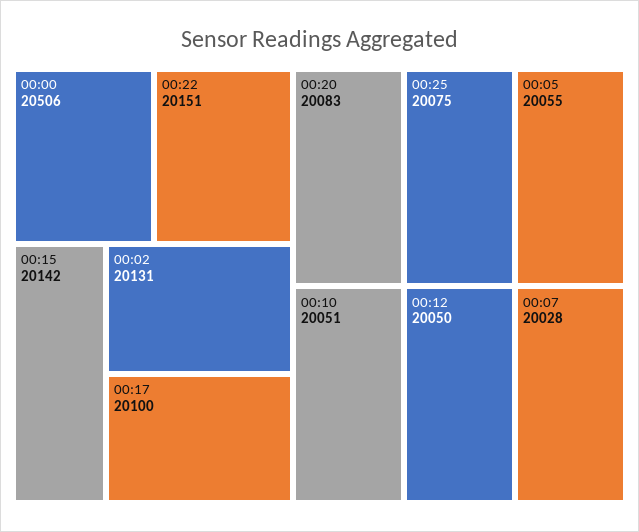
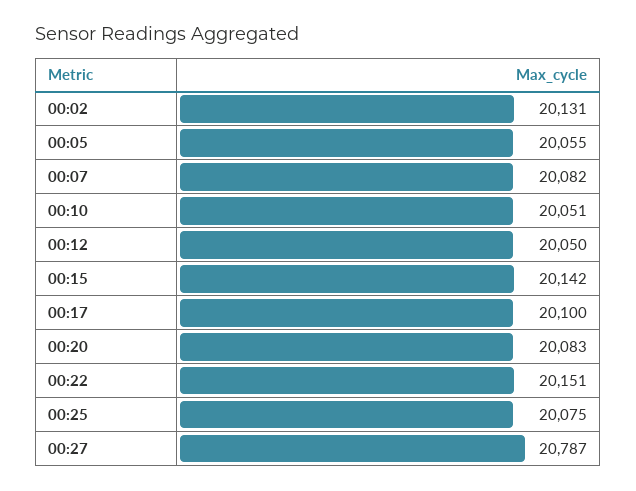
00:00: 20506 -> none
00:07: 20028 -> 20082
00:27: none -> 20787

